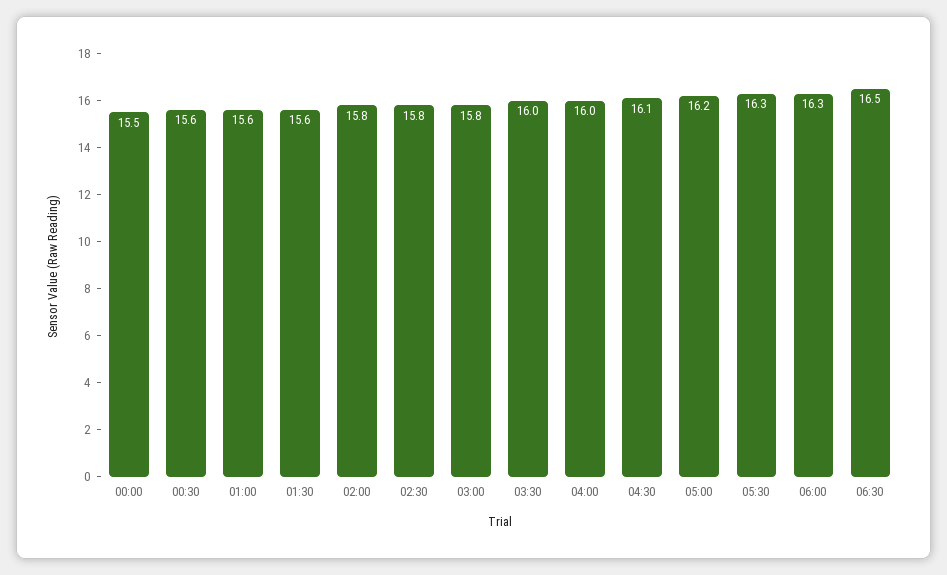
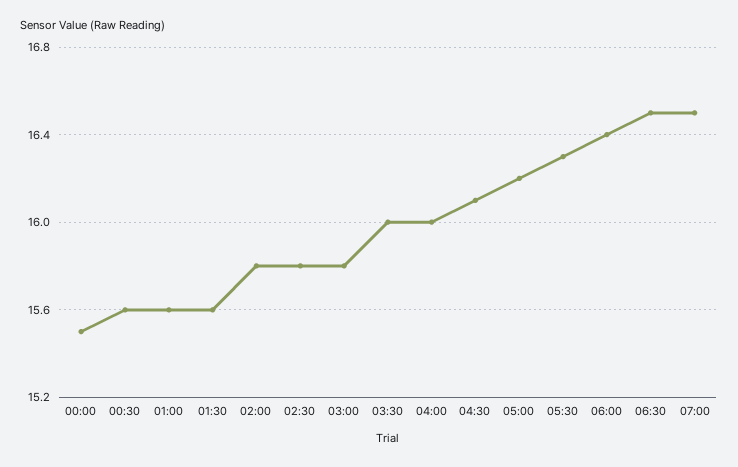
06:00: 16.3 -> 16.4
07:00: none -> 16.5

